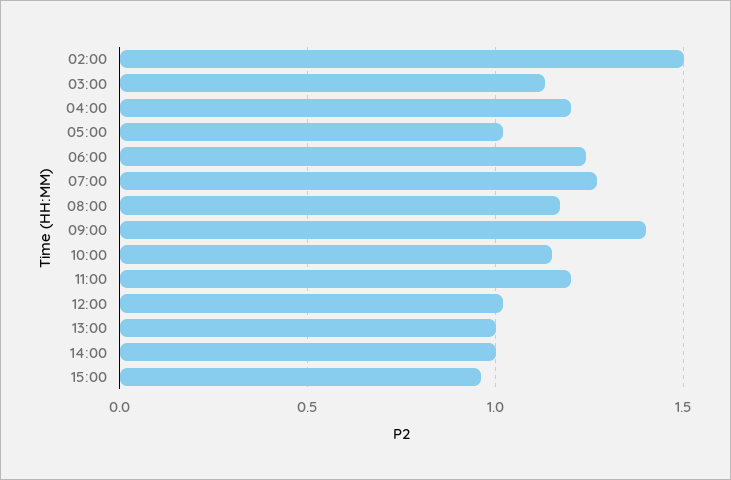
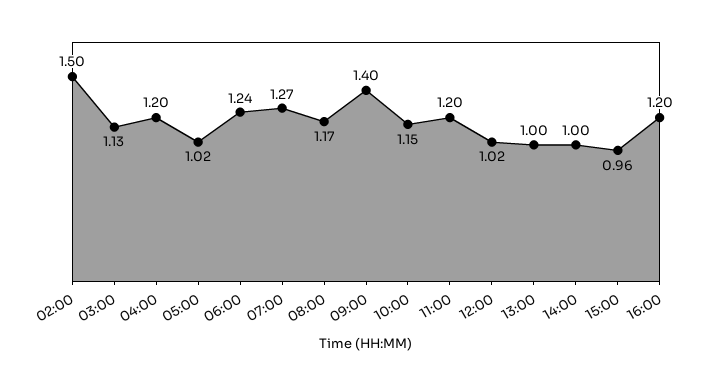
16:00: none -> 1.2

